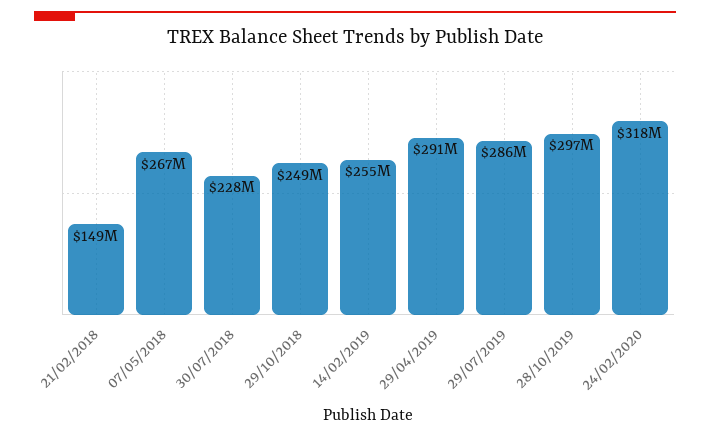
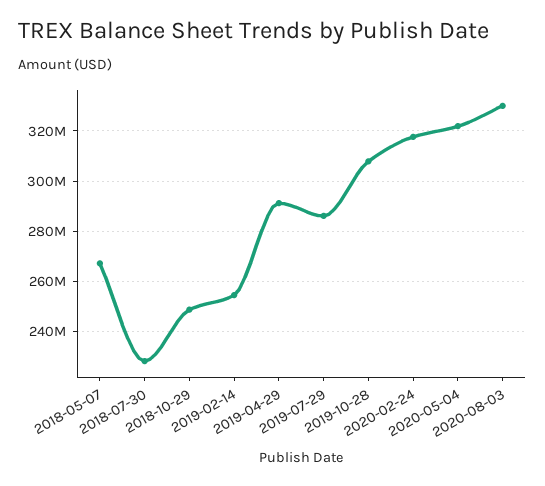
21/02/2018: 149000000 -> none
28/10/2019: 297000000 -> 307500000
2020-05-04: none -> 322500000
2020-08-03: none -> 330000000

